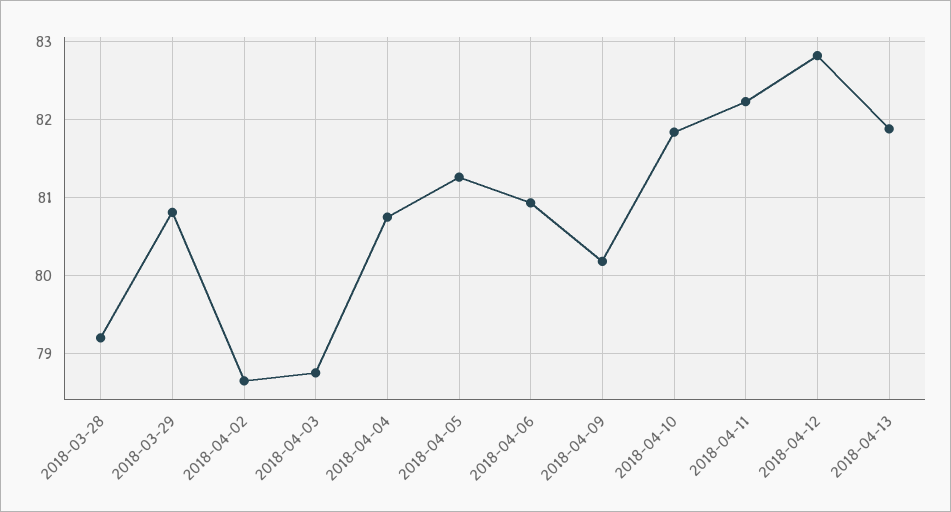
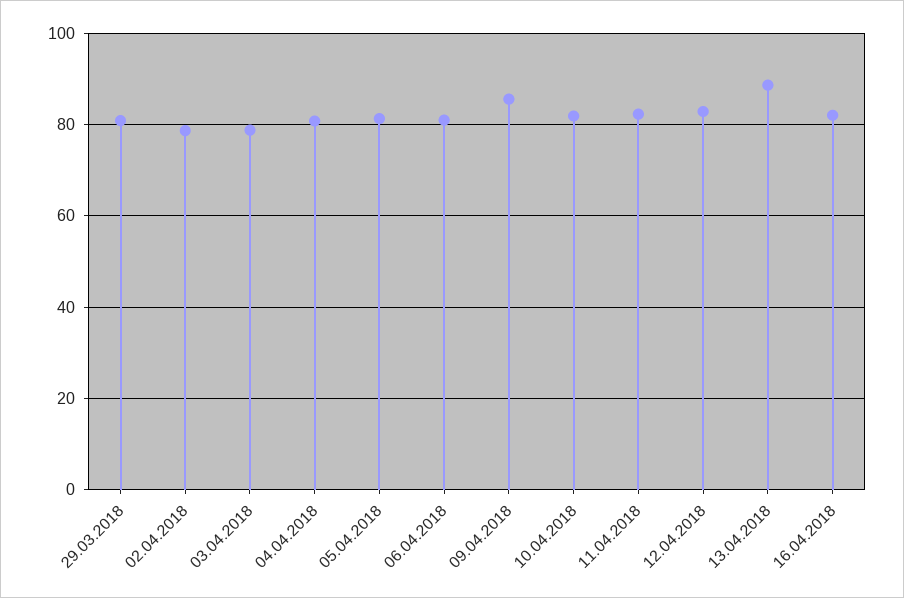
2018-03-28: 79.2 -> none
2018-04-09: 80.2 -> 86
2018-04-13: 81.9 -> 88
16.04.2018: none -> 82

